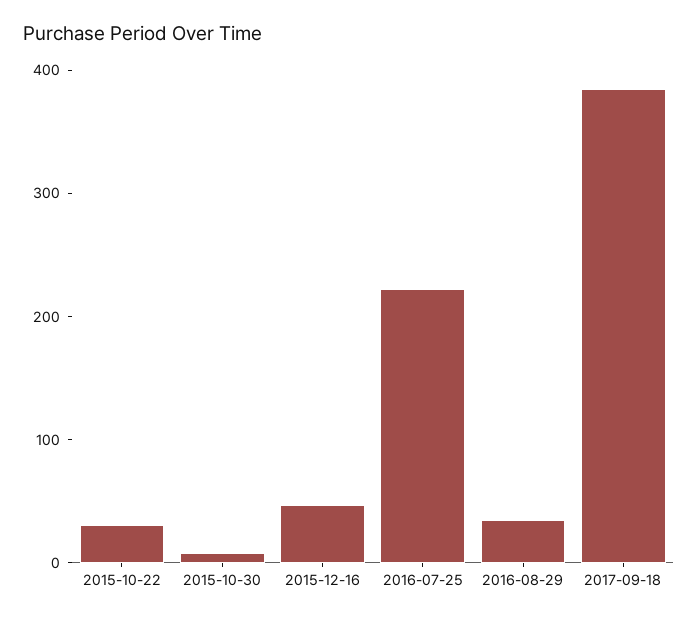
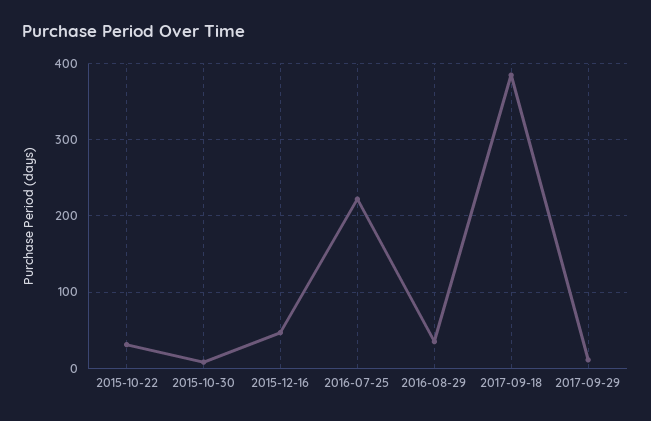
2017-09-29: none -> 10

